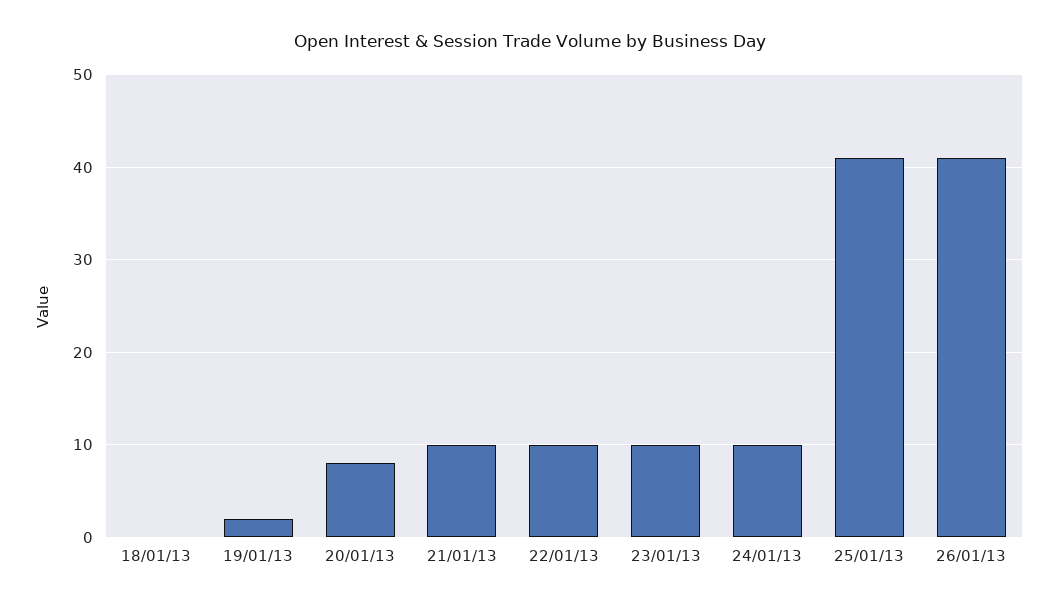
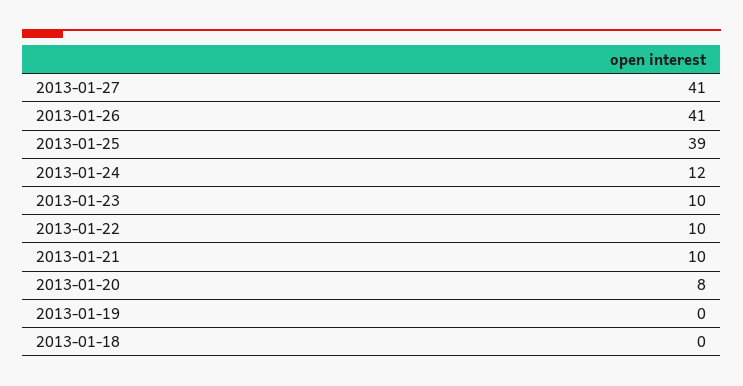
19/01/13: 2 -> 0
24/01/13: 10 -> 12
25/01/13: 41 -> 39
2013-01-27: none -> 41

